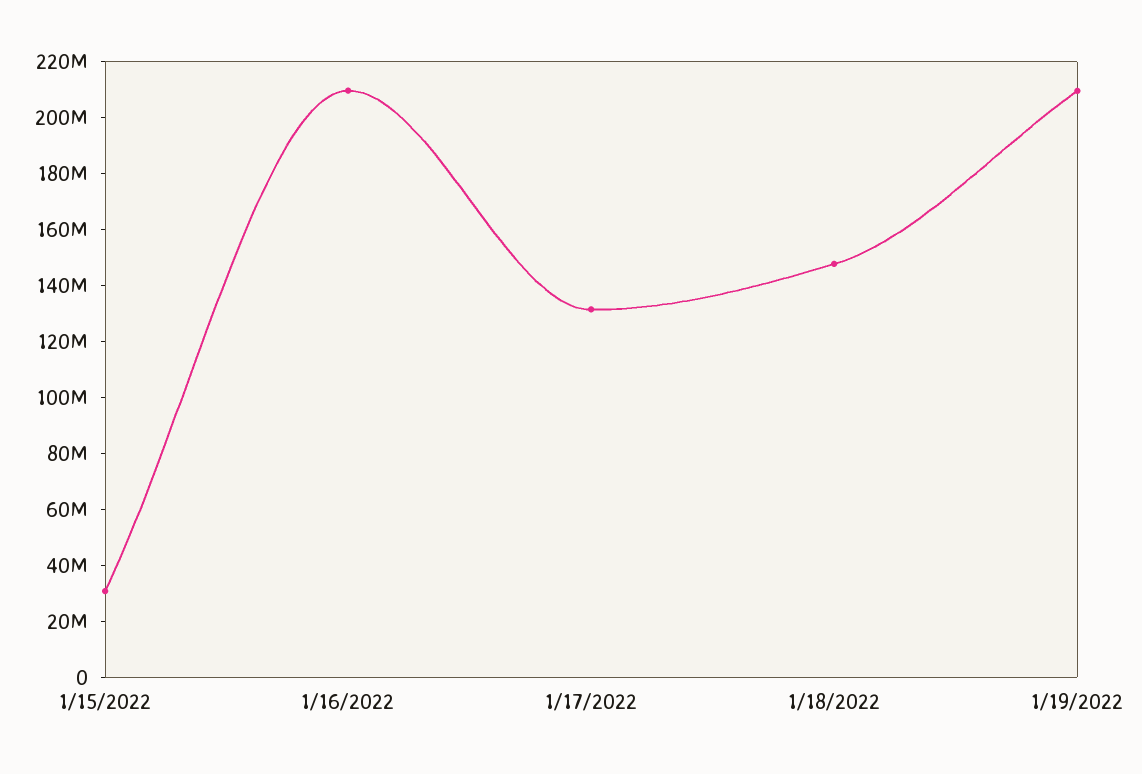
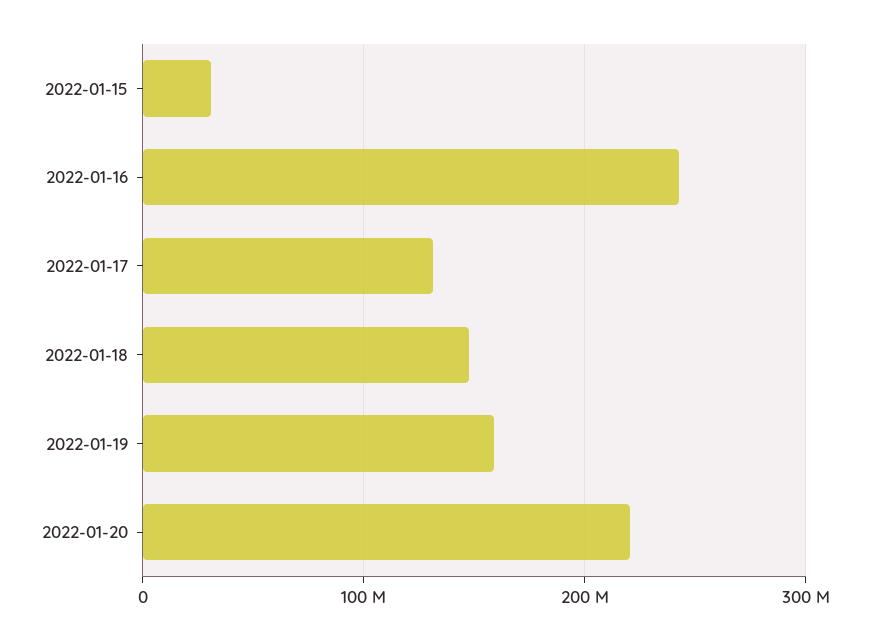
1/16/2022: 210000000 -> 240000000
1/19/2022: 210000000 -> 160000000
2022-01-20: none -> 220000000

